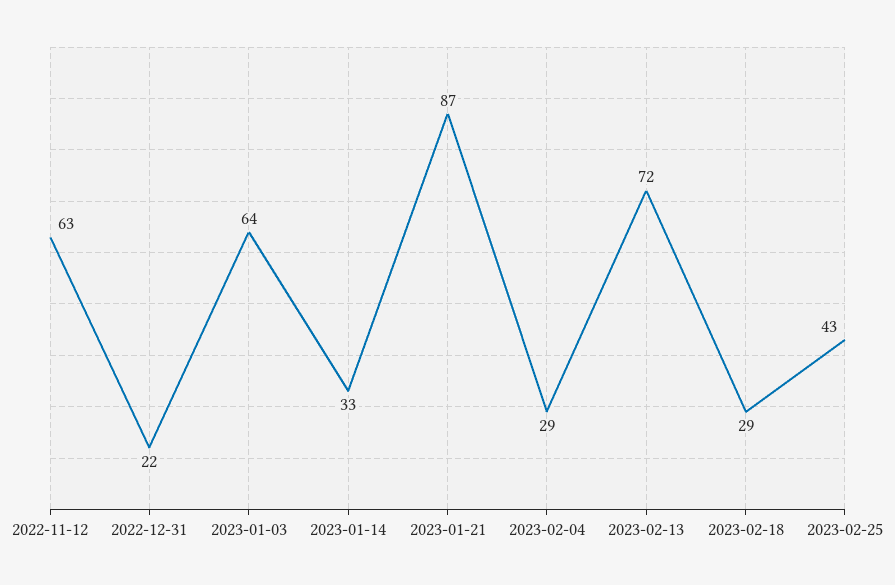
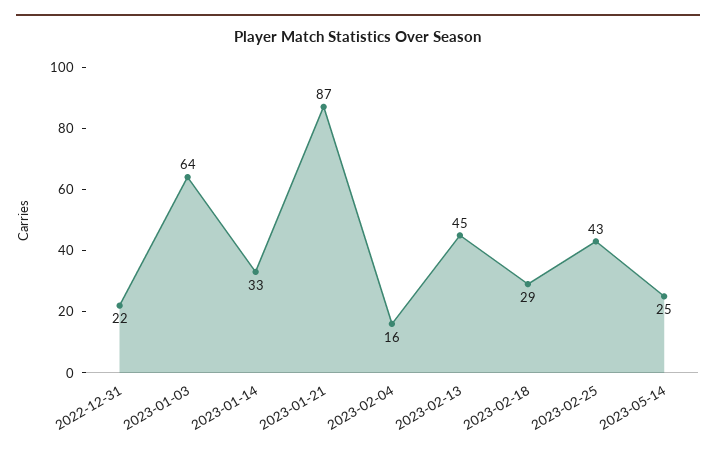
2022-11-12: 63 -> none
2023-02-04: 29 -> 16
2023-02-13: 72 -> 45
2023-05-14: none -> 25

